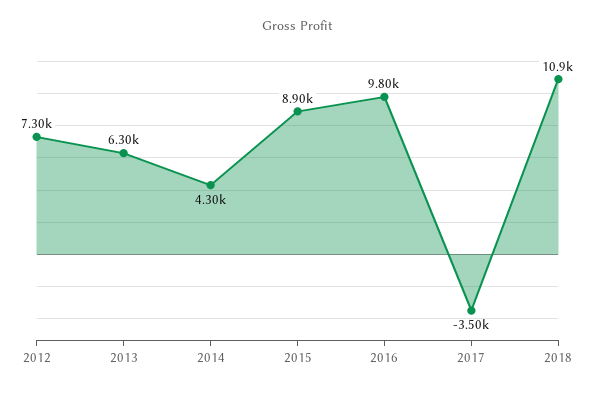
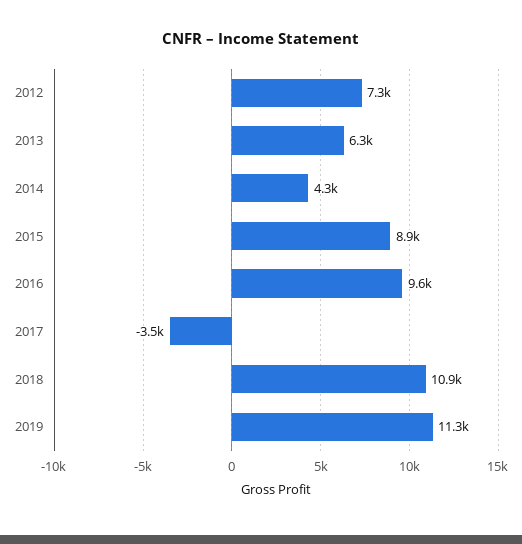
2016: 9800 -> 9600
2019: none -> 11300

